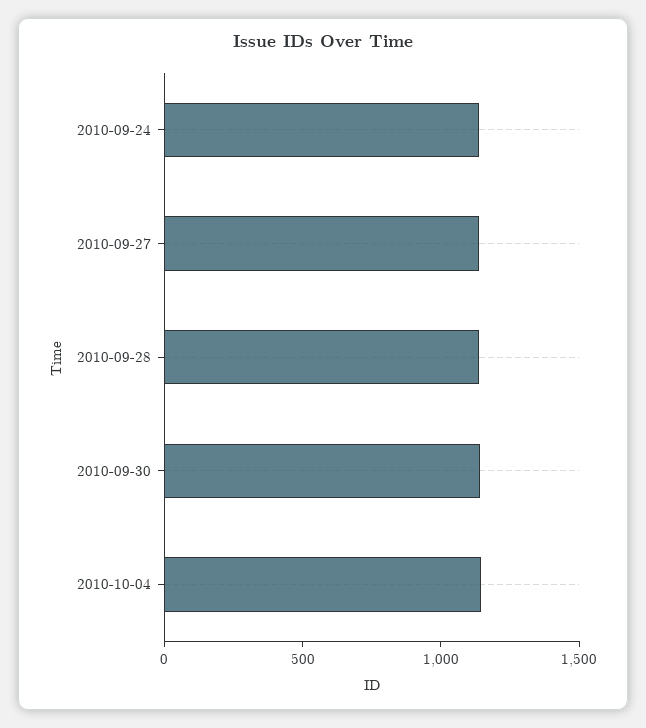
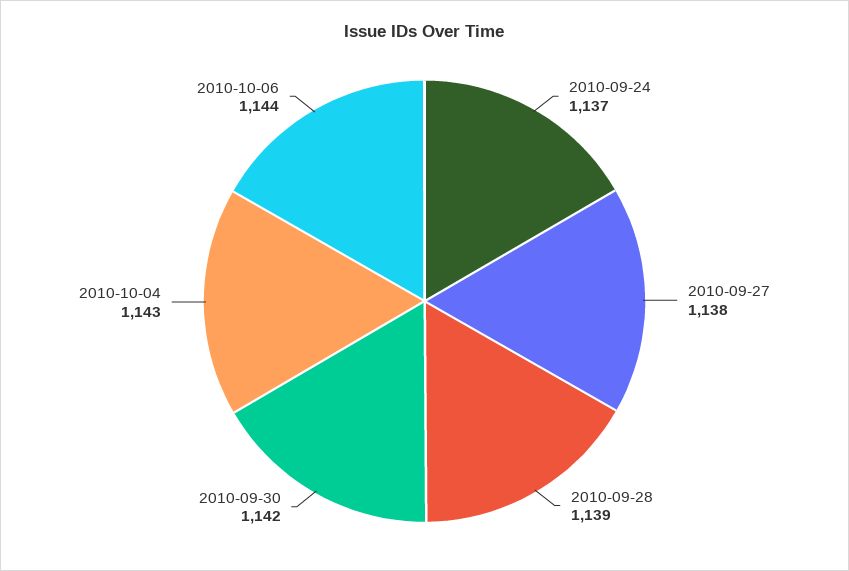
2010-10-06: none -> 1144

